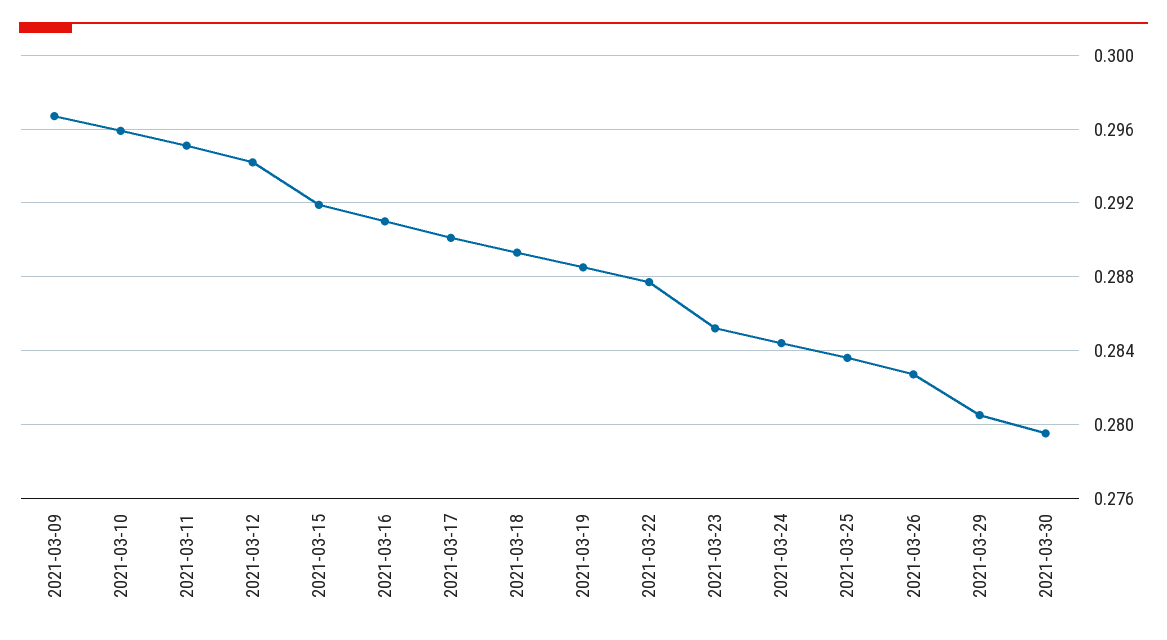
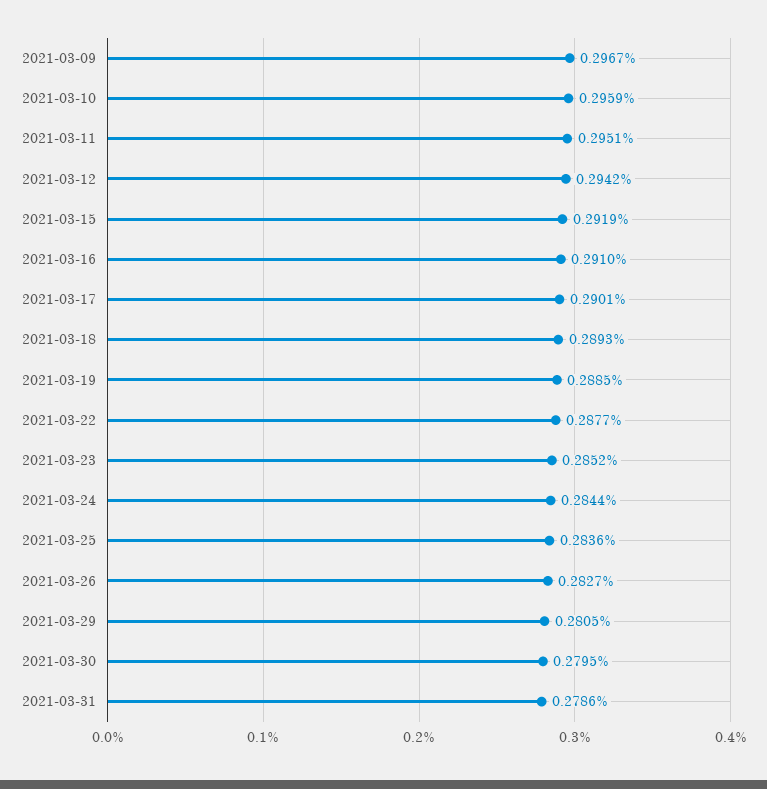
2021-03-31: none -> 0.2786

